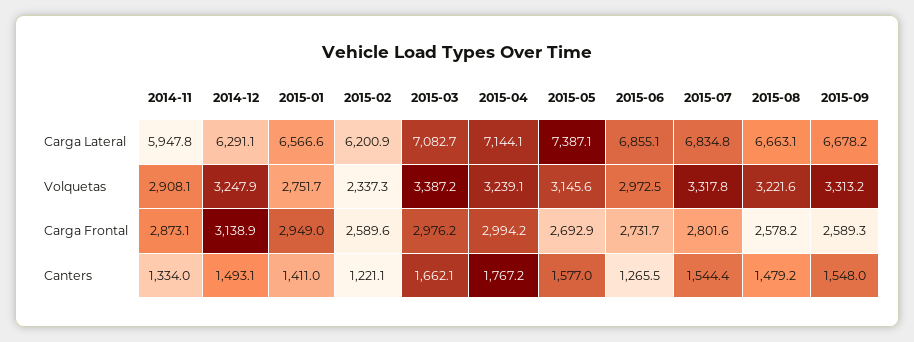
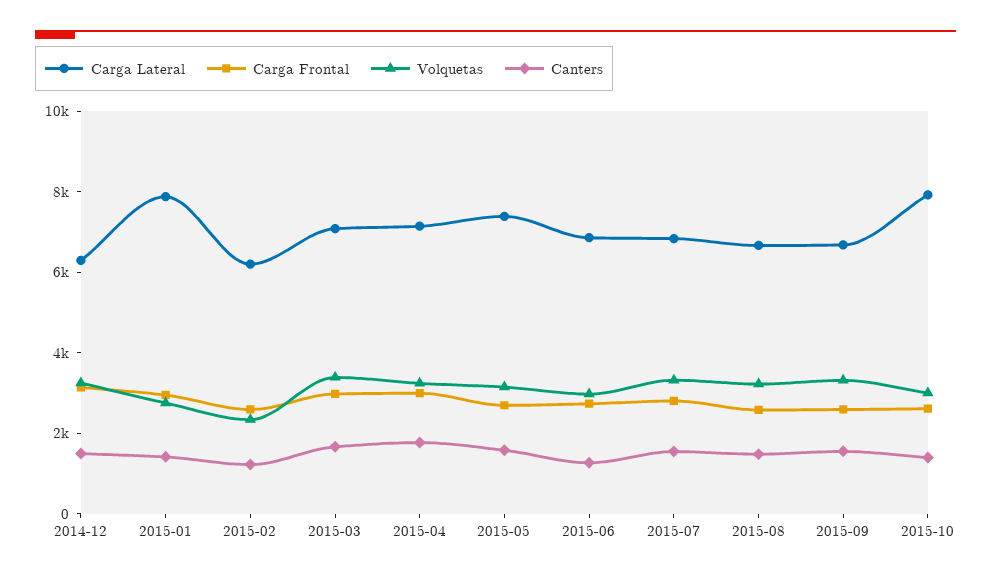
Carga Lateral, 2014-11: 5947.8 -> none
Carga Lateral, 2015-01: 6566.6 -> 8000
Volquetas, 2014-11: 2908.1 -> none
Carga Frontal, 2014-11: 2873.1 -> none
Canters, 2014-11: 1334 -> none
Carga Lateral, 2015-10: none -> 8000
Carga Frontal, 2015-10: none -> 2500
Volquetas, 2015-10: none -> 3000
Canters, 2015-10: none -> 1500

